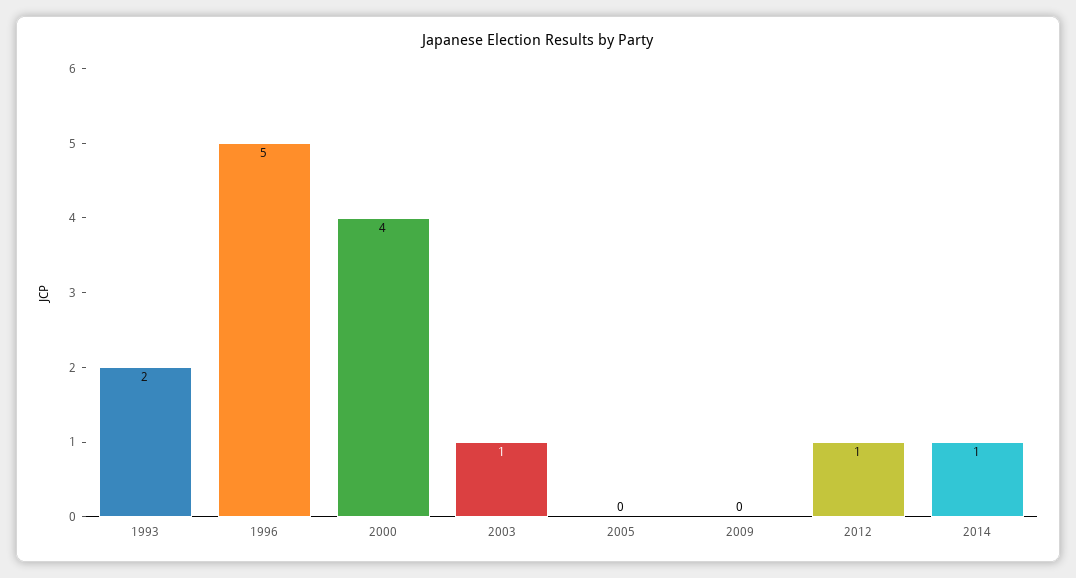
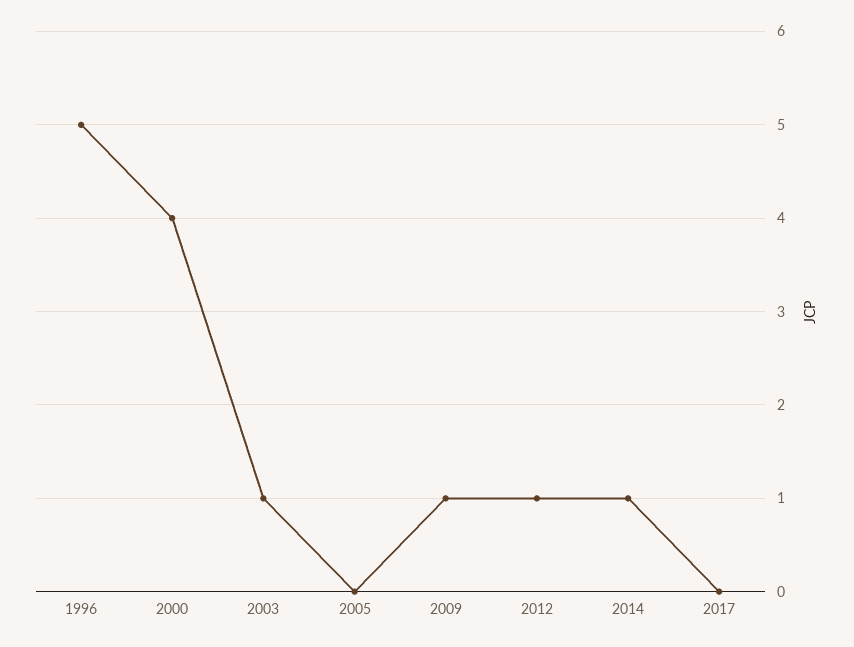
1993: 2 -> none
2009: 0 -> 1
2017: none -> 0

